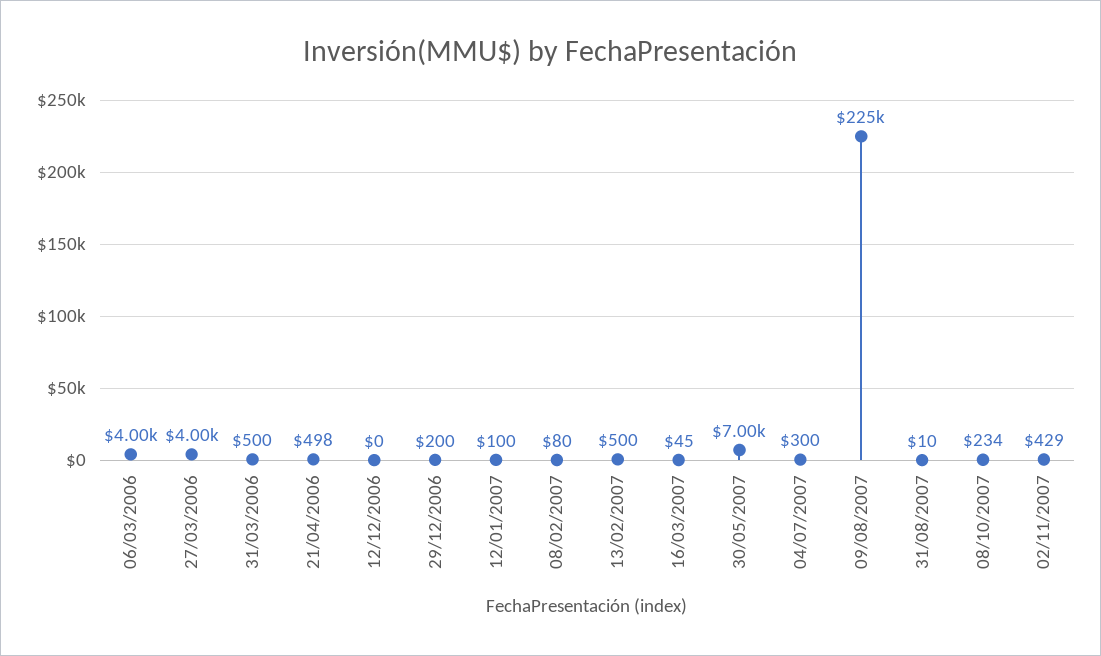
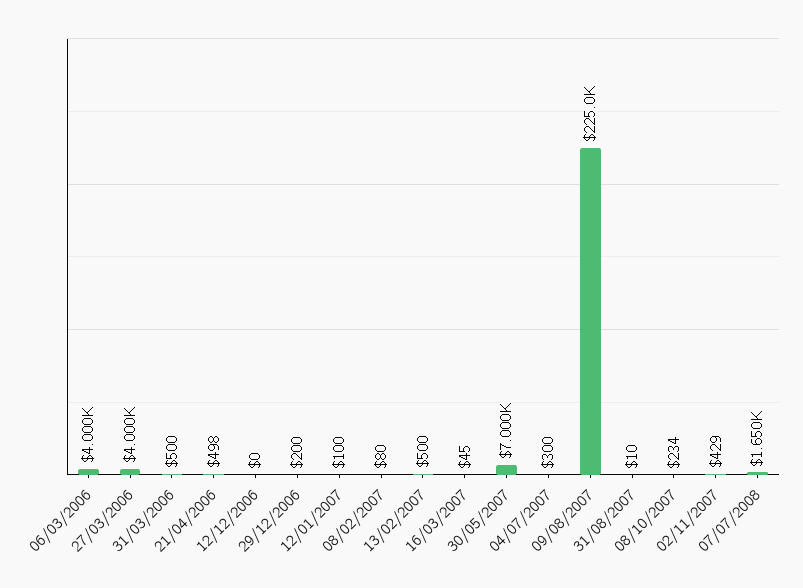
07/07/2008: none -> 1650

